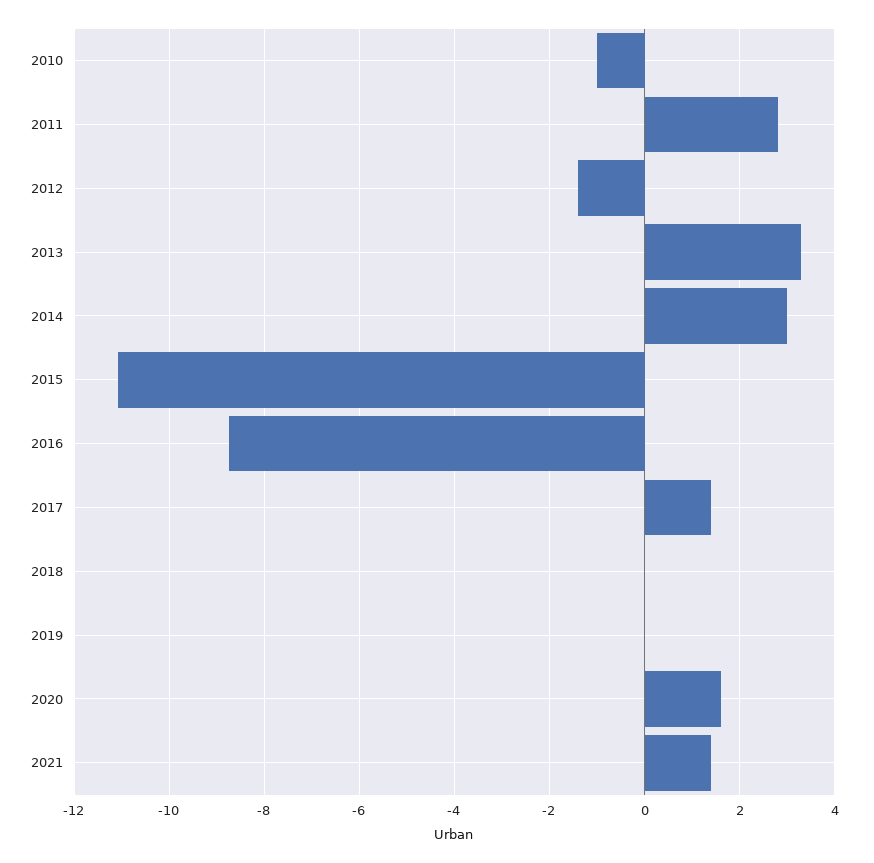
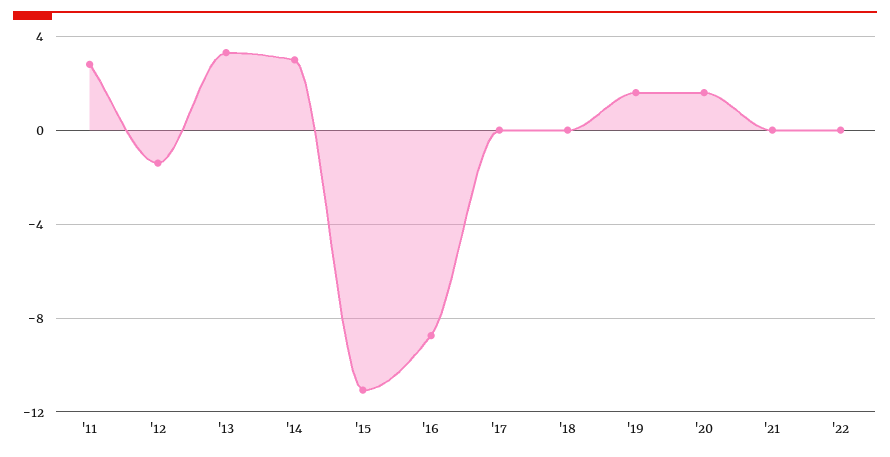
2010: -1 -> none
2017: 1.4 -> 0
2019: 0 -> 1.5
2021: 1.4 -> 0
'22: none -> 0

